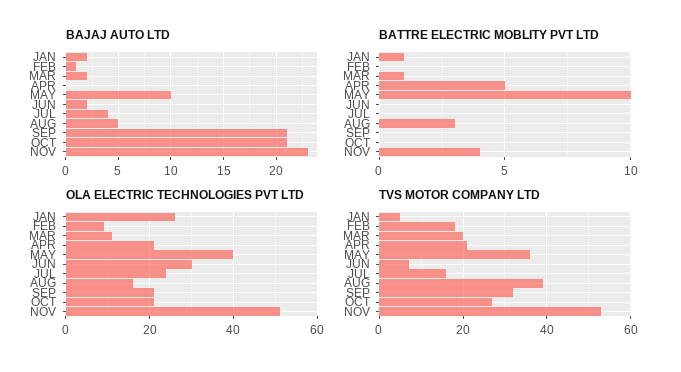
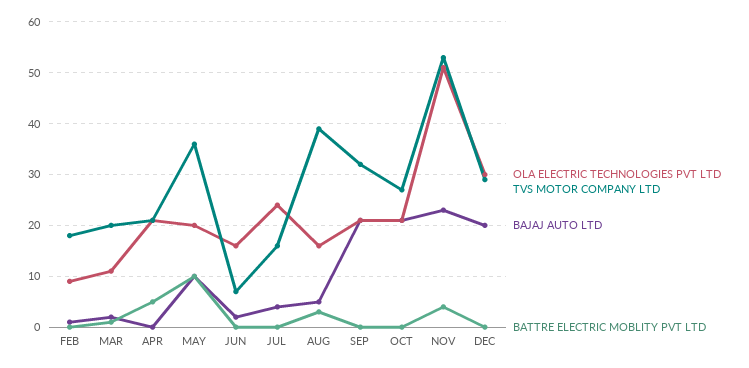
BAJAJ AUTO LTD, JAN: 2 -> none
BATTRE ELECTRIC MOBLITY PVT LTD, JAN: 1 -> none
OLA ELECTRIC TECHNOLOGIES PVT LTD, JAN: 25 -> none
OLA ELECTRIC TECHNOLOGIES PVT LTD, MAY: 40 -> 20
OLA ELECTRIC TECHNOLOGIES PVT LTD, JUN: 30 -> 15
TVS MOTOR COMPANY LTD, JAN: 5 -> none
OLA ELECTRIC TECHNOLOGIES PVT LTD, DEC: none -> 30
TVS MOTOR COMPANY LTD, DEC: none -> 30
BAJAJ AUTO LTD, DEC: none -> 20
BATTRE ELECTRIC MOBLITY PVT LTD, DEC: none -> 0

